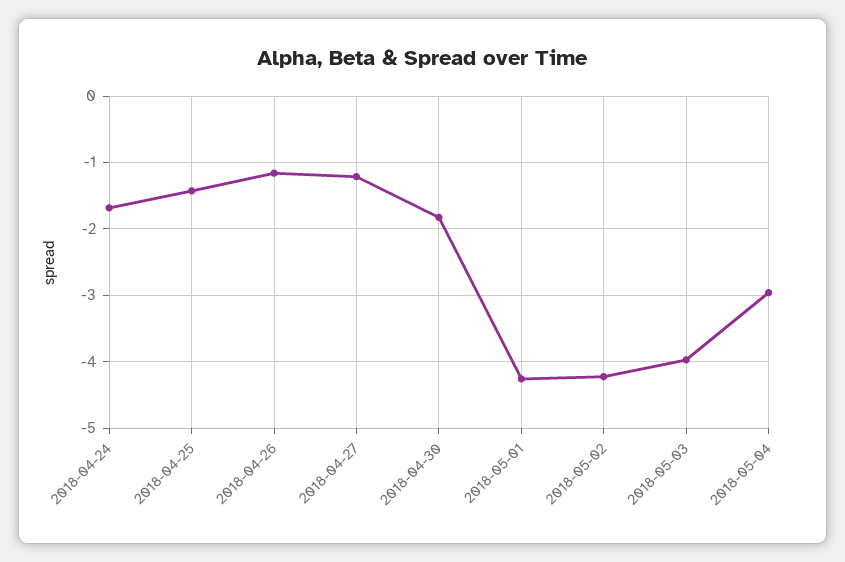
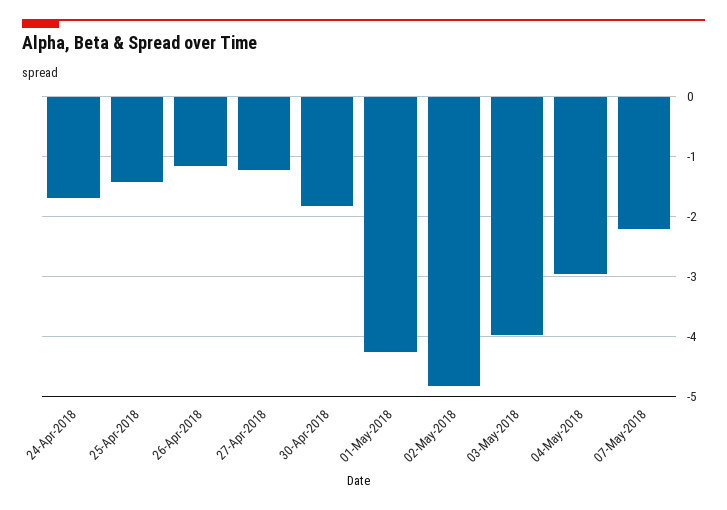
2018-05-02: -4.2 -> -4.8
07-May-2018: none -> -2.2

